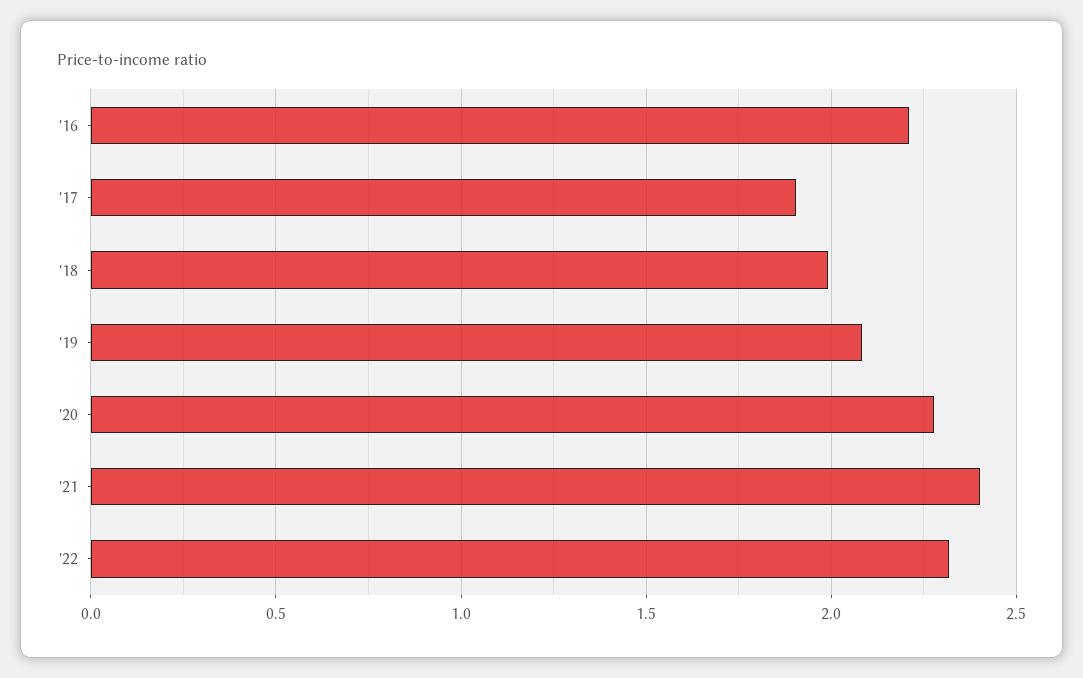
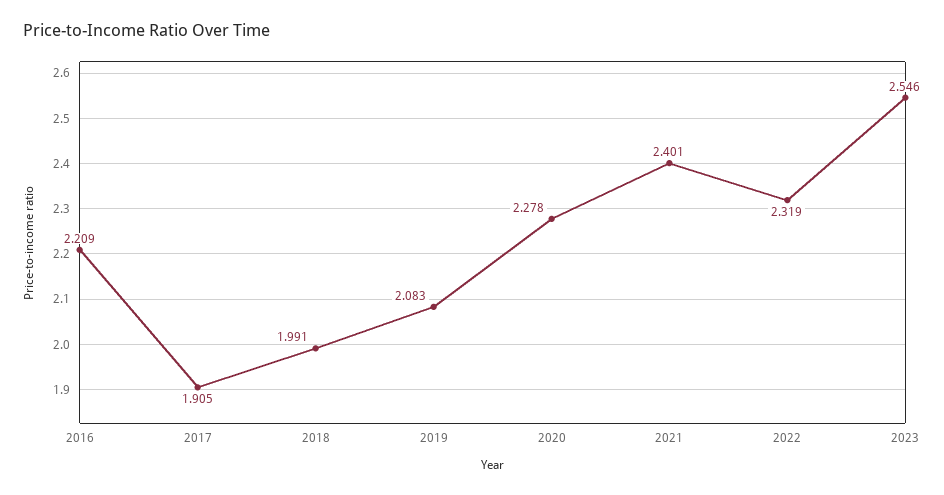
2023: none -> 2.546

